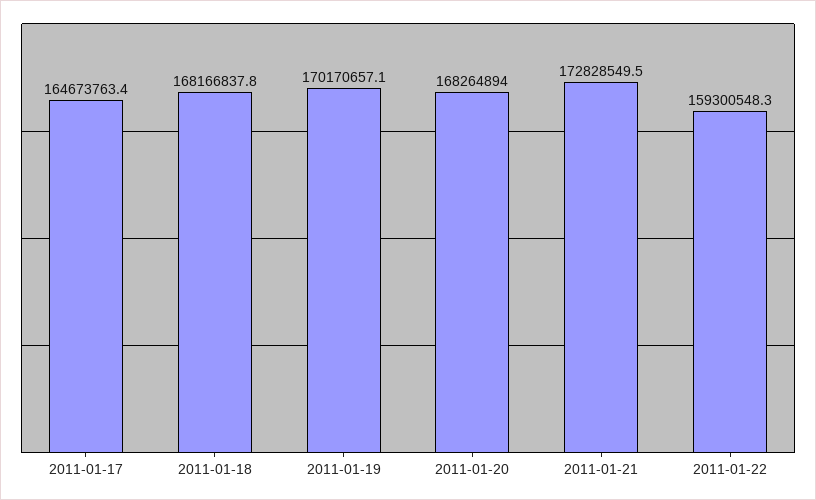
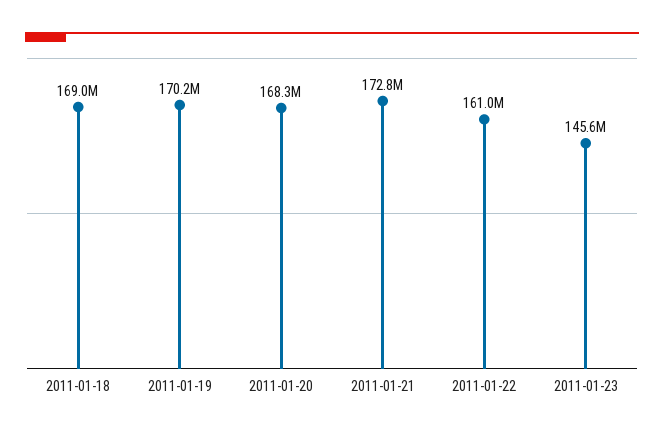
2011-01-17: 164673763.4 -> none
2011-01-18: 168166837.8 -> 169000000
2011-01-22: 159300548.3 -> 161000000
2011-01-23: none -> 145600000

